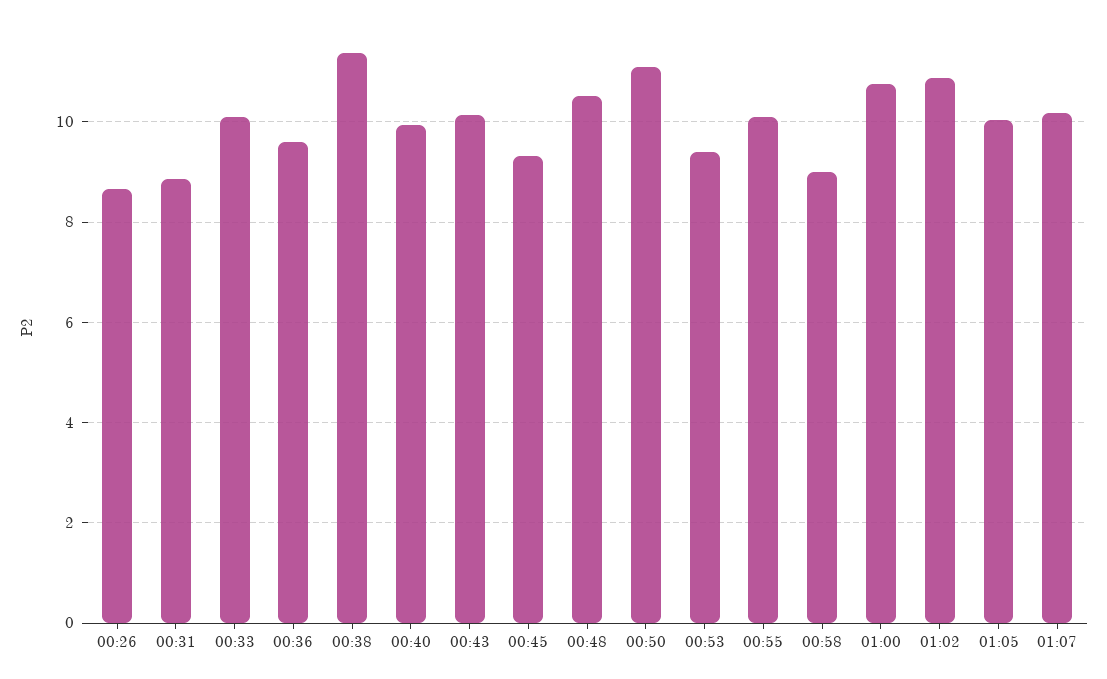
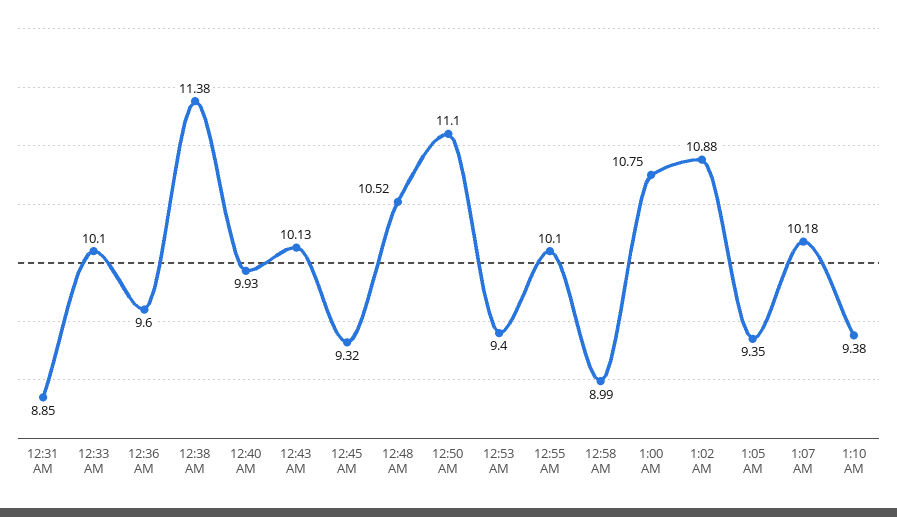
00:26: 8.6 -> none
01:05: 10 -> 9.35
1:10 AM: none -> 9.38

